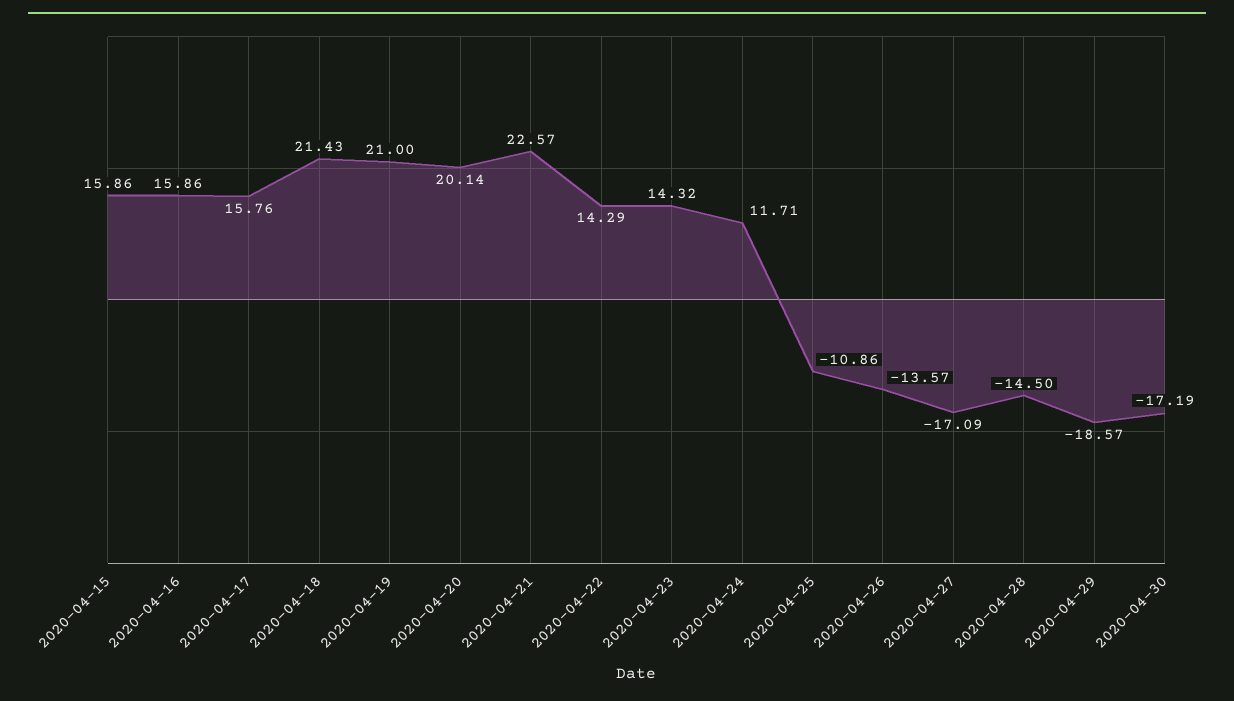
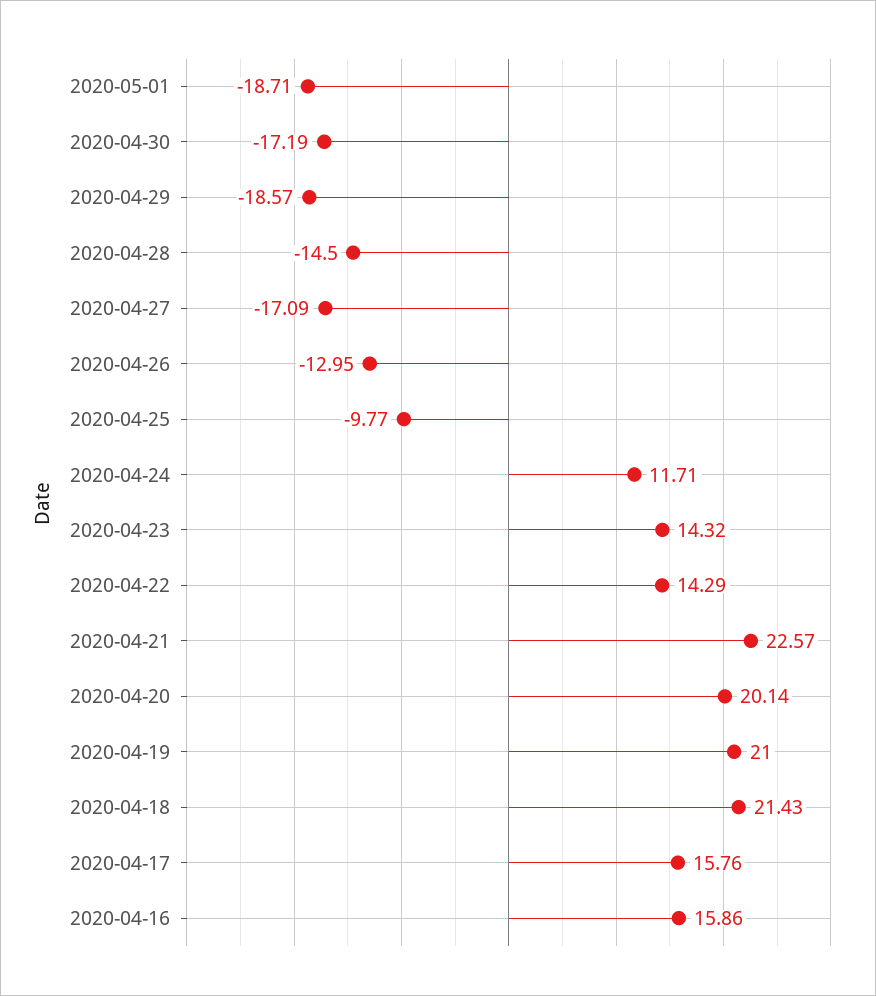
2020-04-15: 15.86 -> none
2020-04-25: -10.86 -> -9.77
2020-04-26: -13.57 -> -12.95
2020-05-01: none -> -18.71

